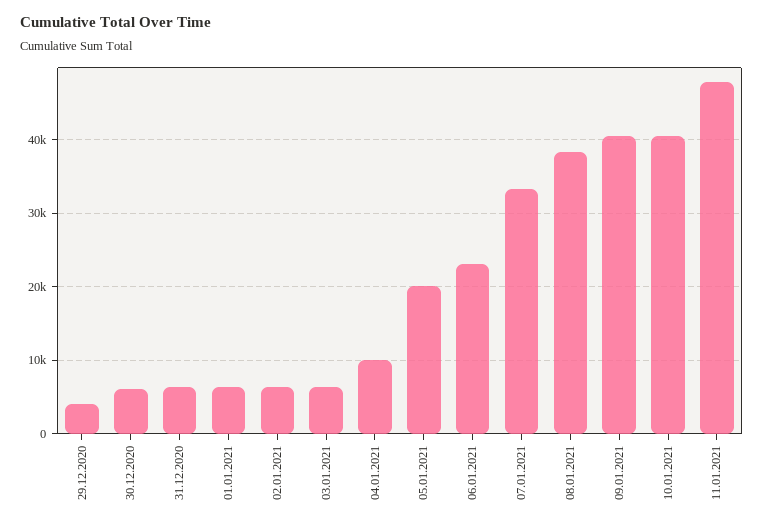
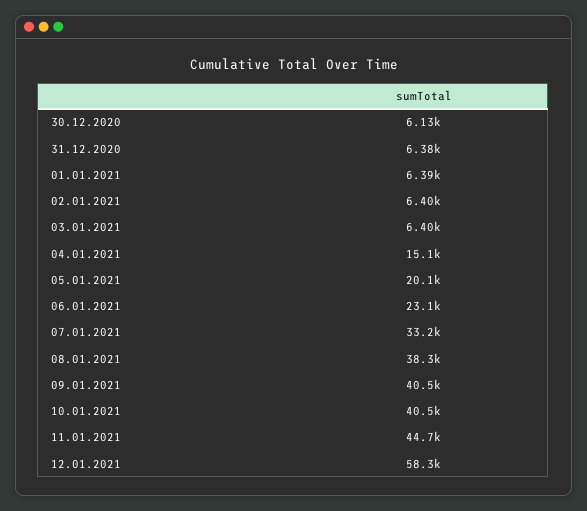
29.12.2020: 4000 -> none
04.01.2021: 10000 -> 15100
11.01.2021: 48000 -> 44700
12.01.2021: none -> 58300

